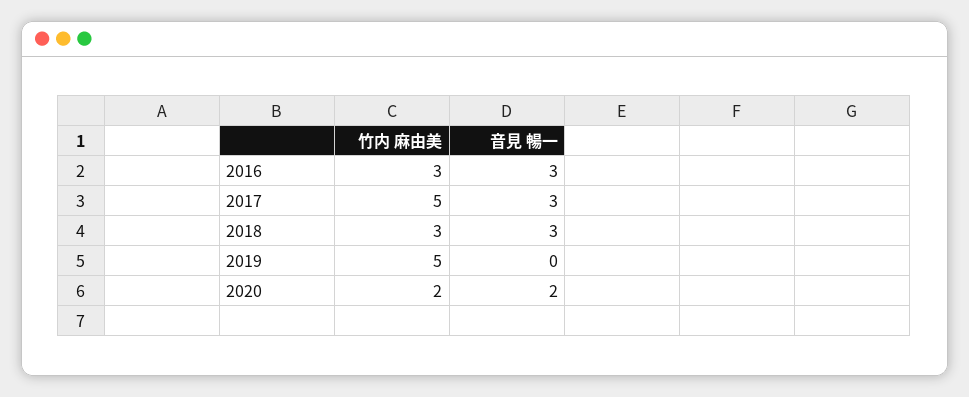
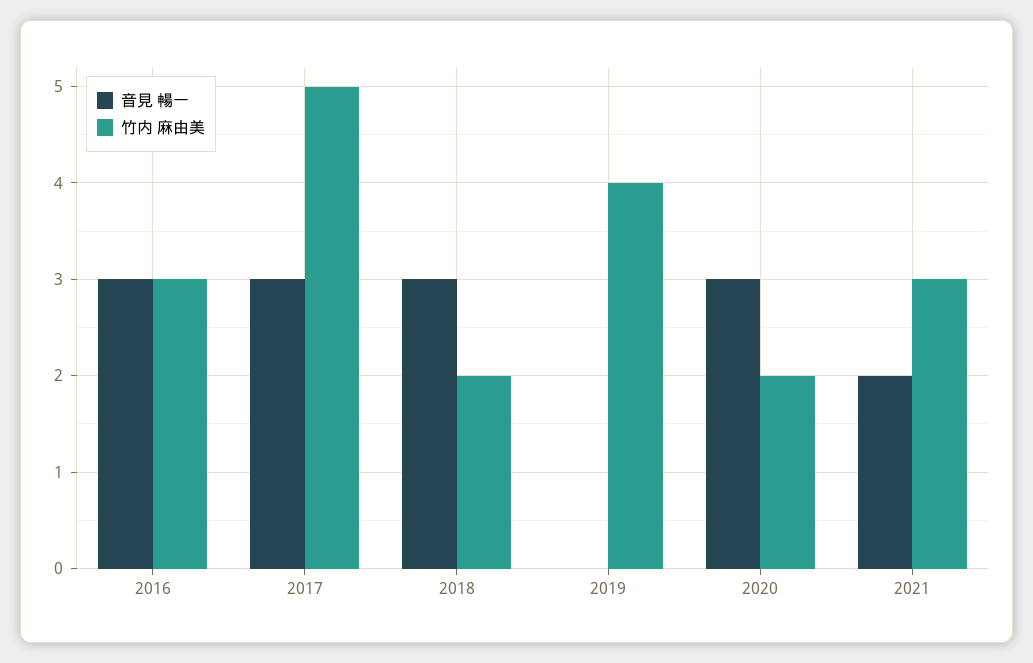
竹内 麻由美, 2018: 3 -> 2
竹内 麻由美, 2019: 5 -> 4
音見 暢一, 2020: 2 -> 3
音見 暢一, 2021: none -> 2
竹内 麻由美, 2021: none -> 3

